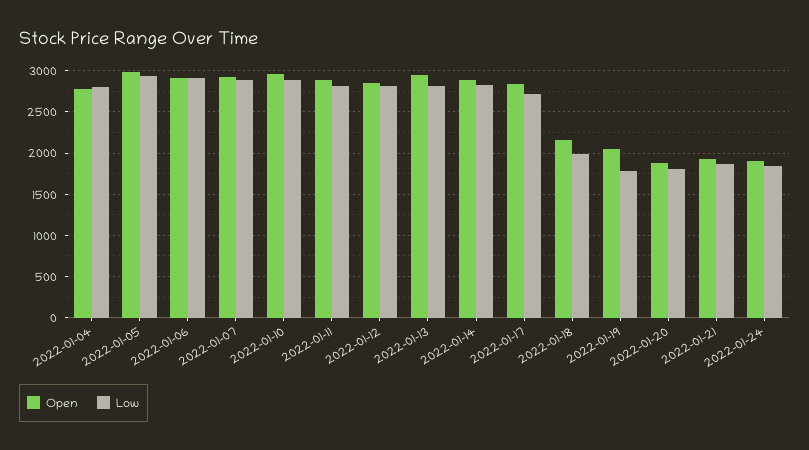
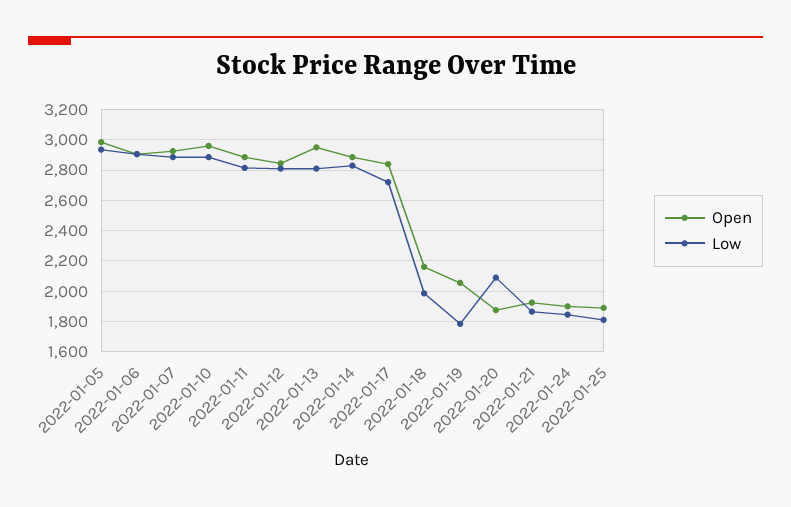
Open, 2022-01-04: 2800 -> none
Low, 2022-01-04: 2800 -> none
Low, 2022-01-20: 1800 -> 2100
Open, 2022-01-25: none -> 1900
Low, 2022-01-25: none -> 1800

